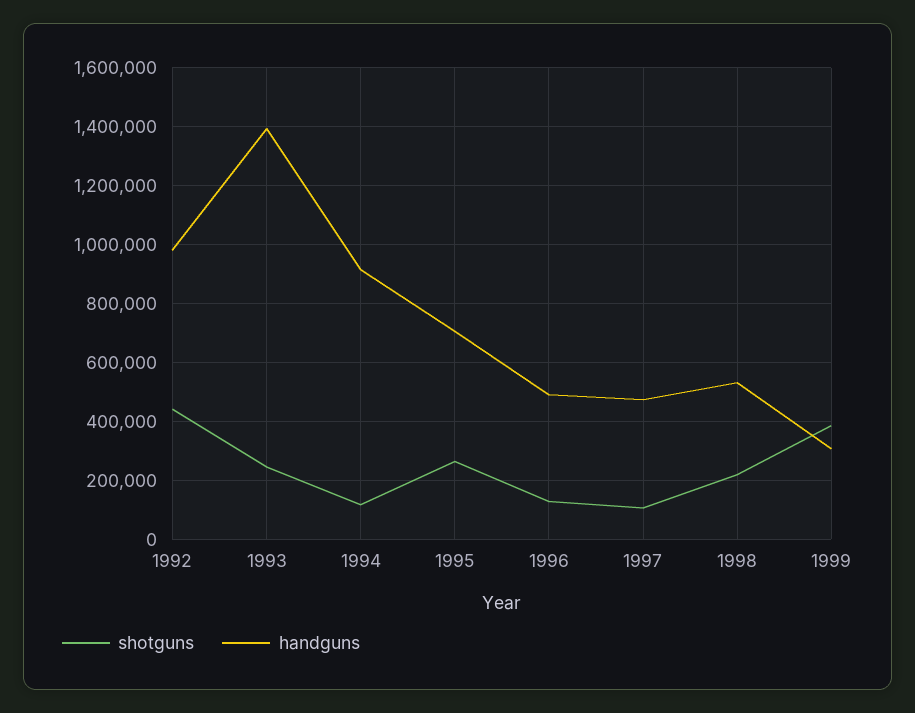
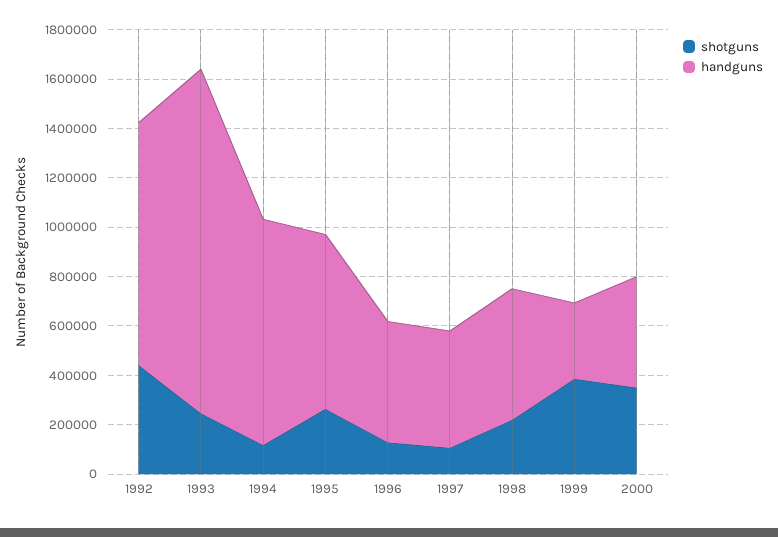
shotguns, 2000: none -> 350000
handguns, 2000: none -> 450000

